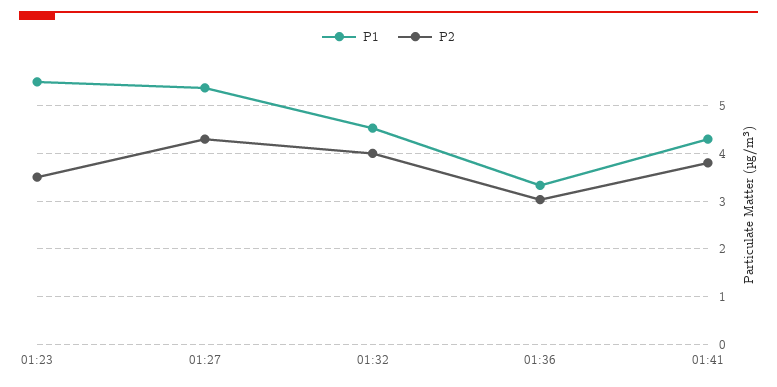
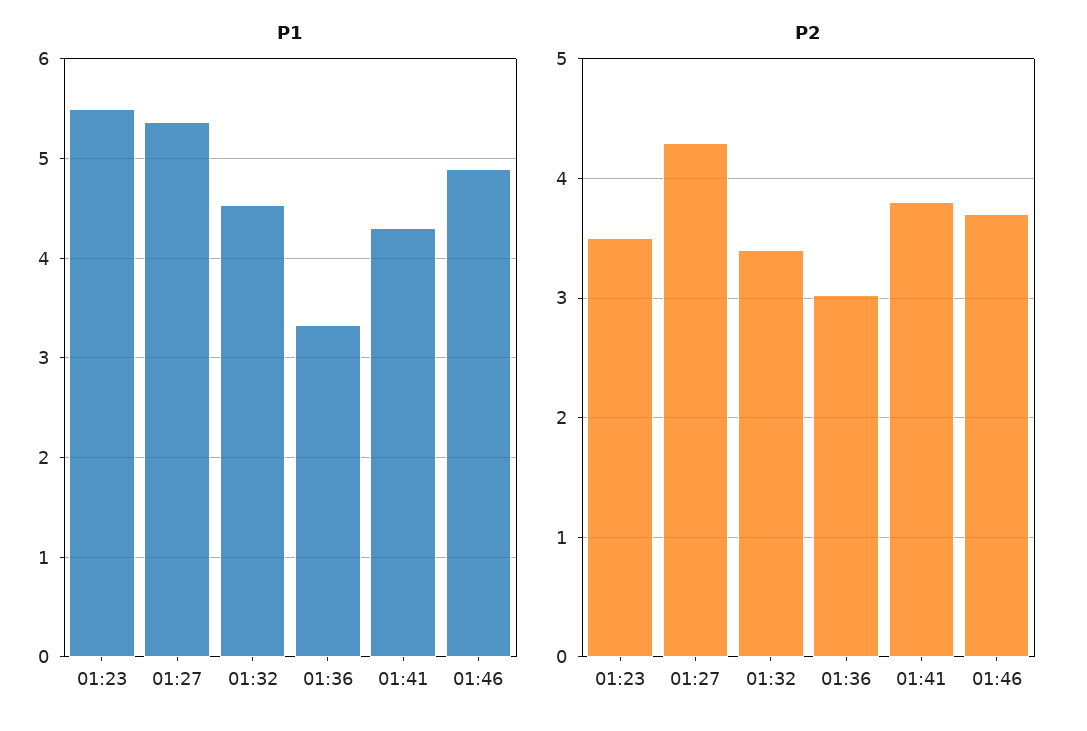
P2, 01:32: 4 -> 3.4
P1, 01:46: none -> 4.9
P2, 01:46: none -> 3.7

